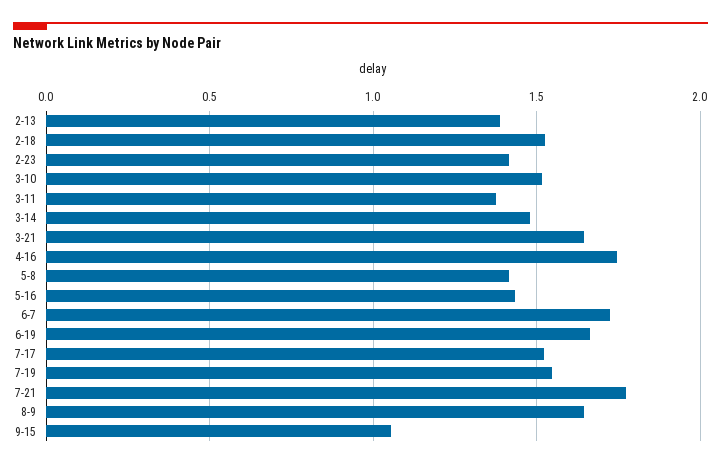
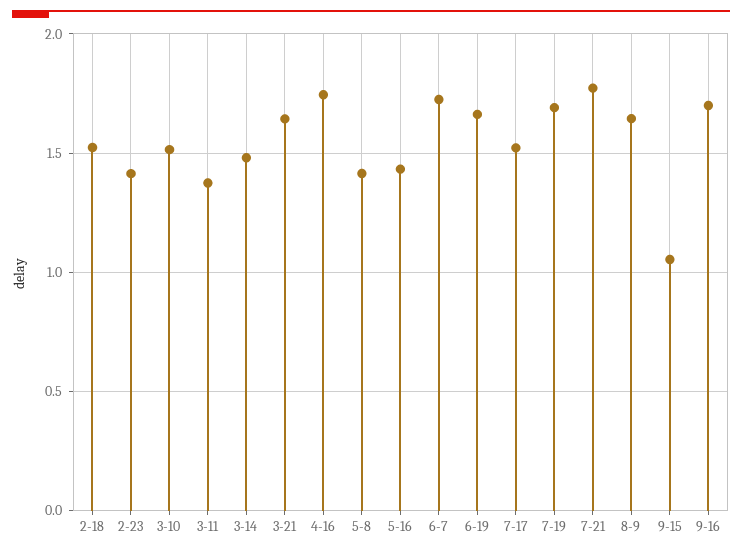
2-13: 1.4 -> none
7-19: 1.55 -> 1.7
9-16: none -> 1.7

